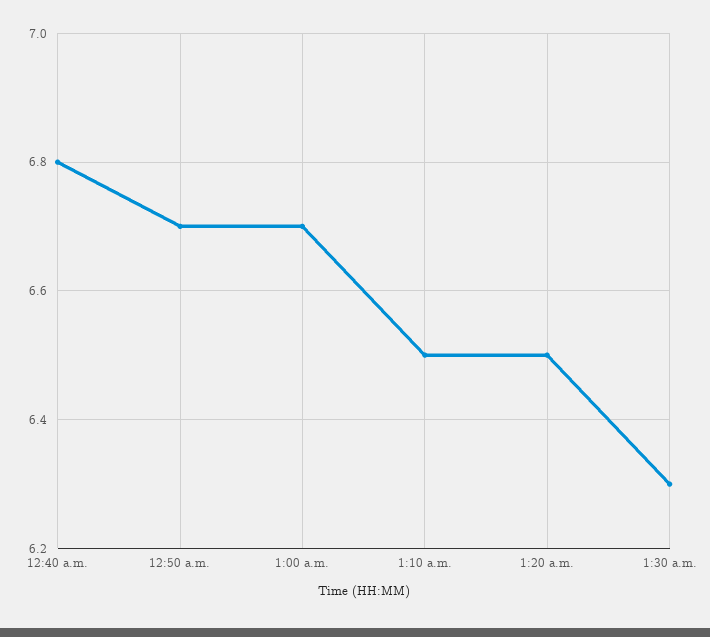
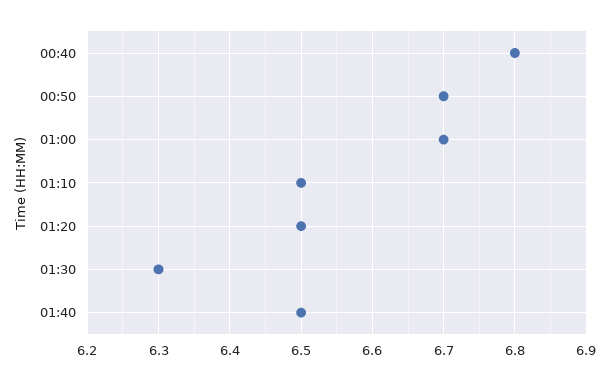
01:40: none -> 6.5

